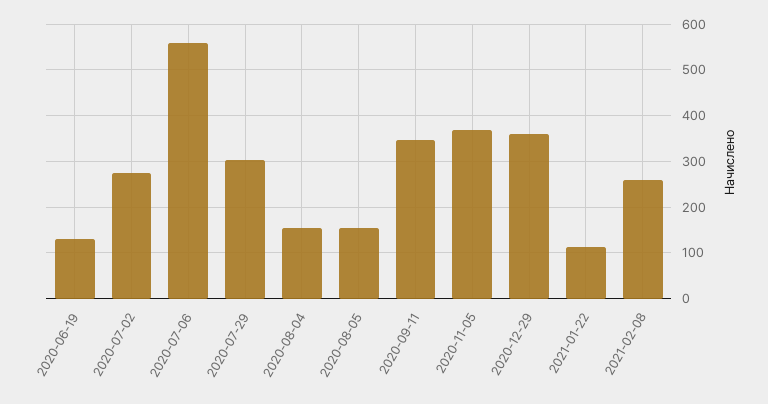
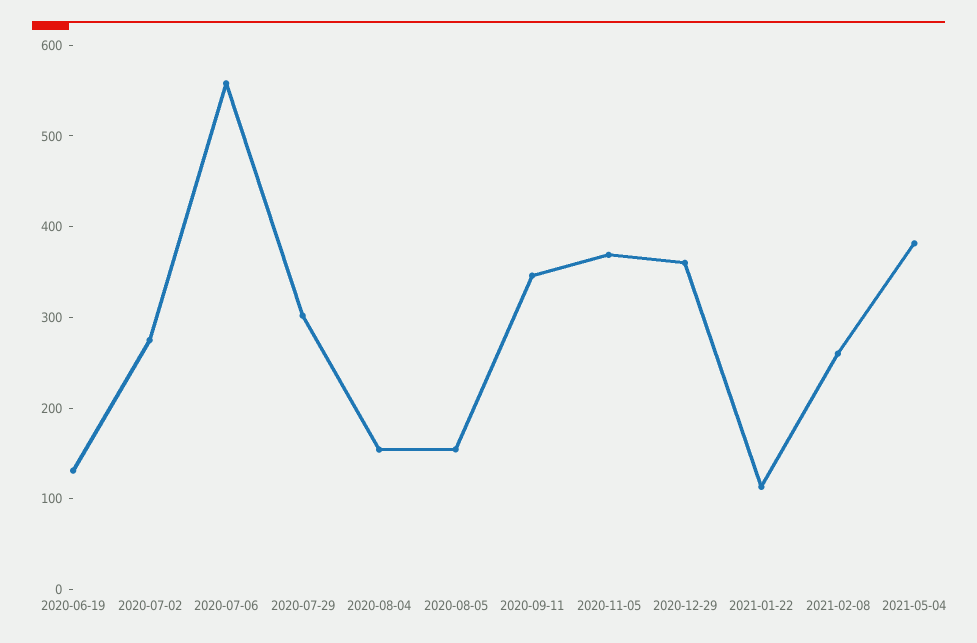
2021-05-04: none -> 380

